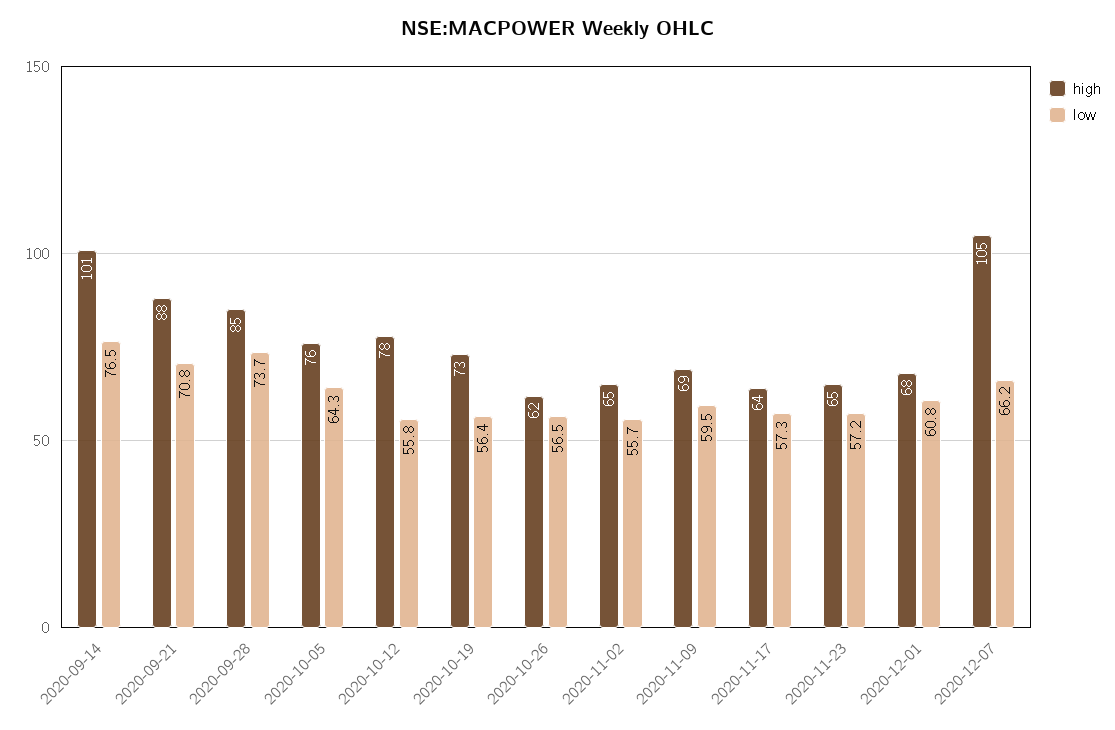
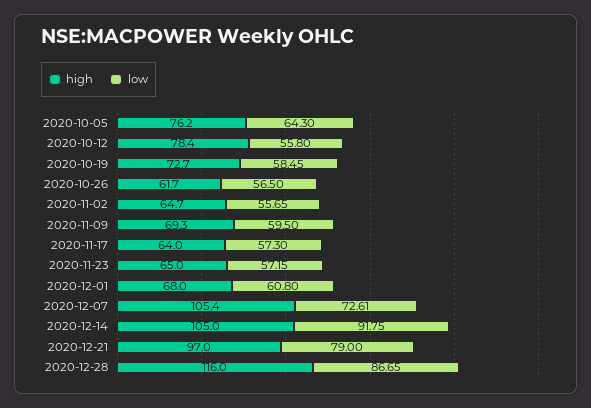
high, 2020-09-14: 101 -> none
low, 2020-09-14: 76.5 -> none
high, 2020-09-21: 88 -> none
low, 2020-09-21: 70.8 -> none
high, 2020-09-28: 85 -> none
low, 2020-09-28: 73.7 -> none
low, 2020-10-19: 56.4 -> 58.45
low, 2020-12-07: 66.2 -> 72.61
high, 2020-12-14: none -> 105
low, 2020-12-14: none -> 91.75
high, 2020-12-21: none -> 97
low, 2020-12-21: none -> 79
high, 2020-12-28: none -> 116
low, 2020-12-28: none -> 86.65

